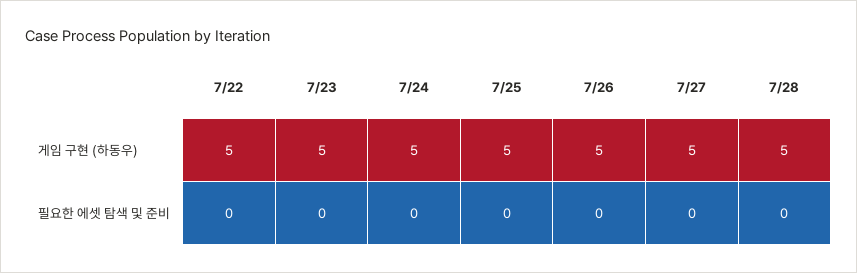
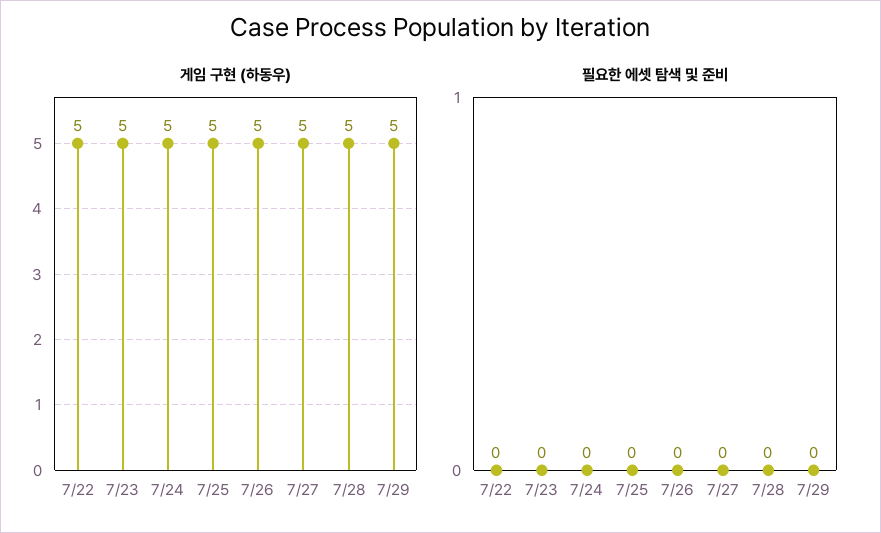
게임 구현 (하동우), 7/29: none -> 5
필요한 에셋 탐색 및 준비, 7/29: none -> 0

